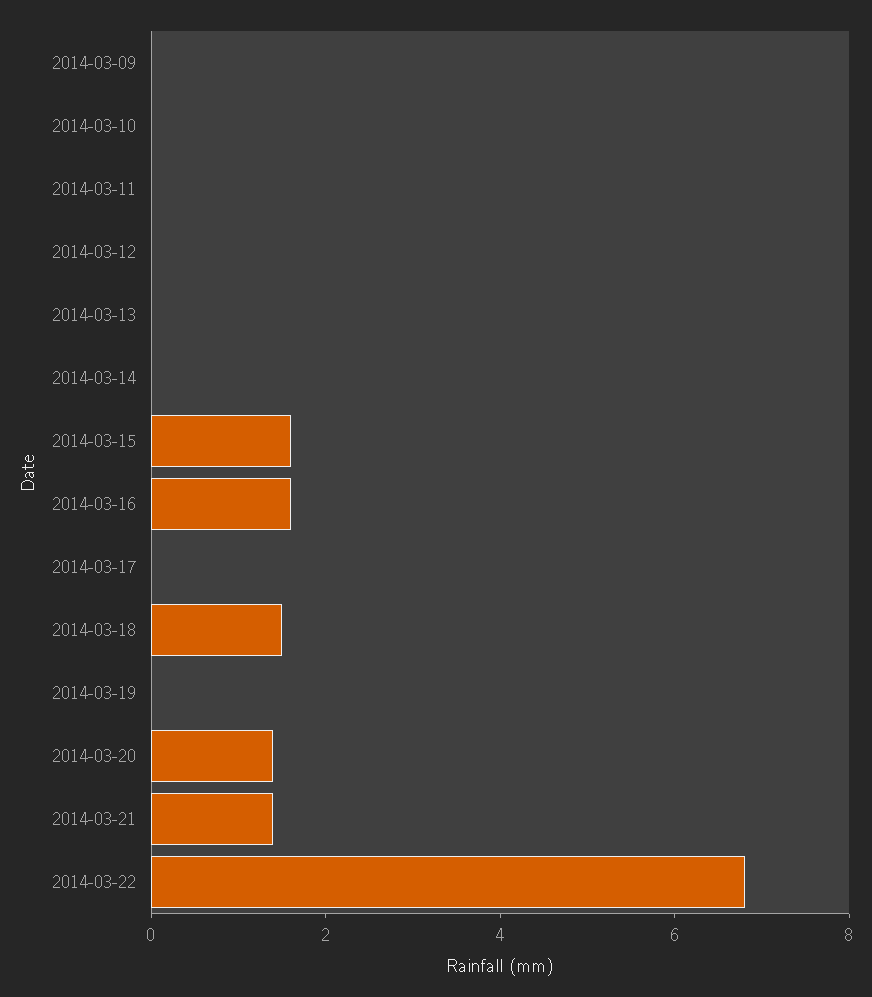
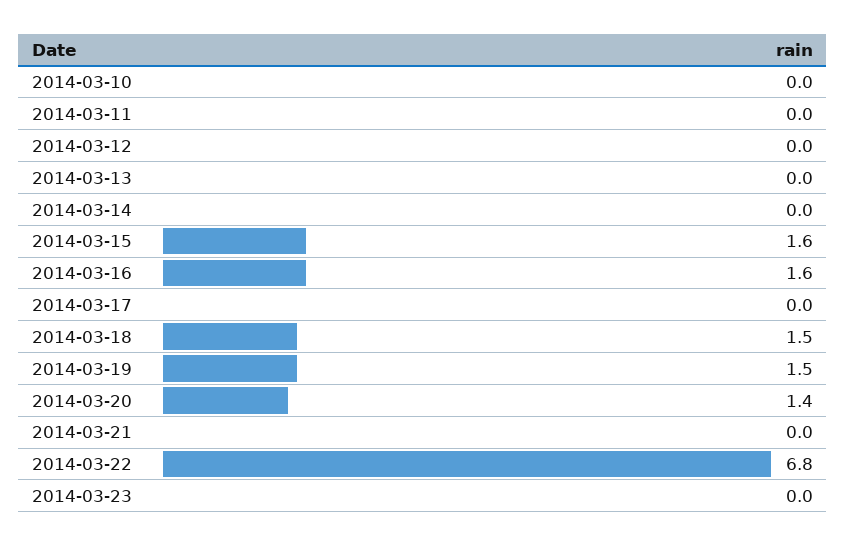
2014-03-09: 0 -> none
2014-03-19: 0 -> 1.5
2014-03-21: 1.5 -> 0
2014-03-23: none -> 0

